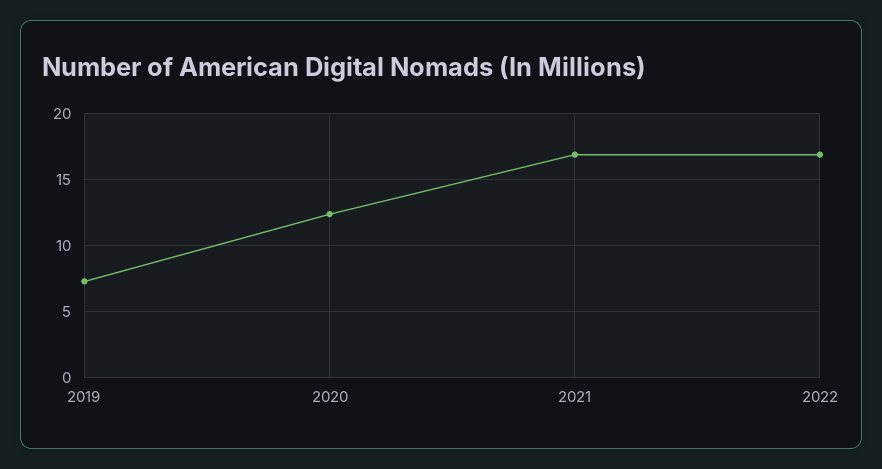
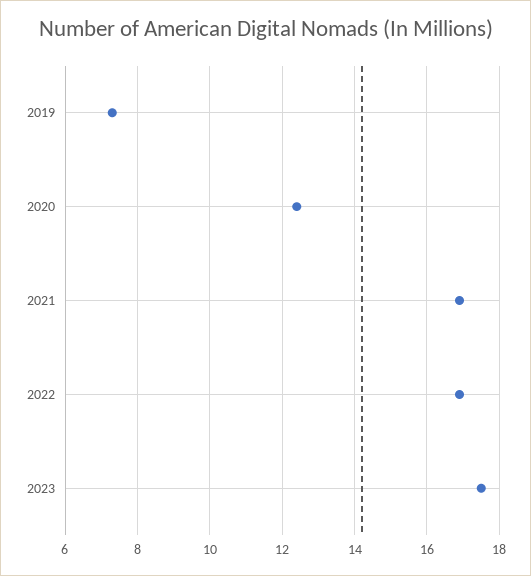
2023: none -> 17.5

